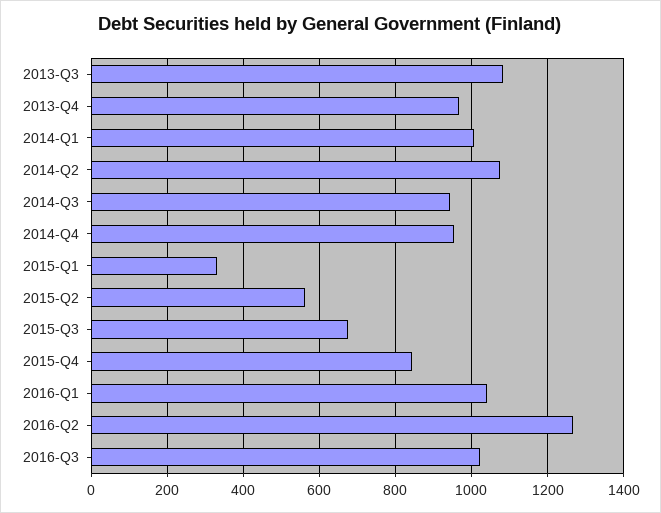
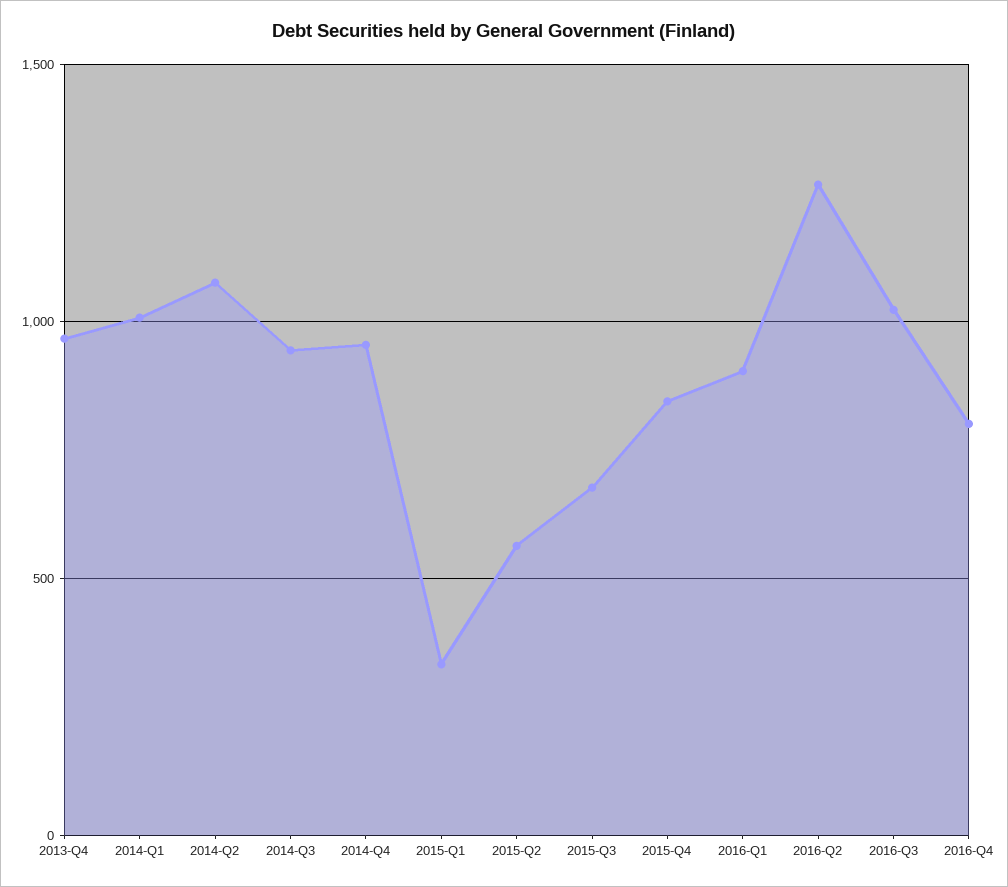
2013-Q3: 1080 -> none
2016-Q1: 1040 -> 900
2016-Q4: none -> 800

